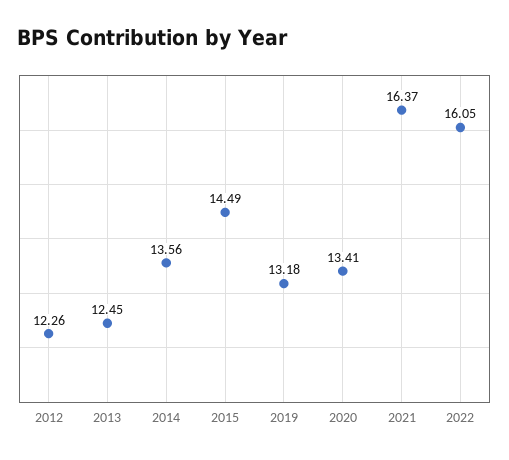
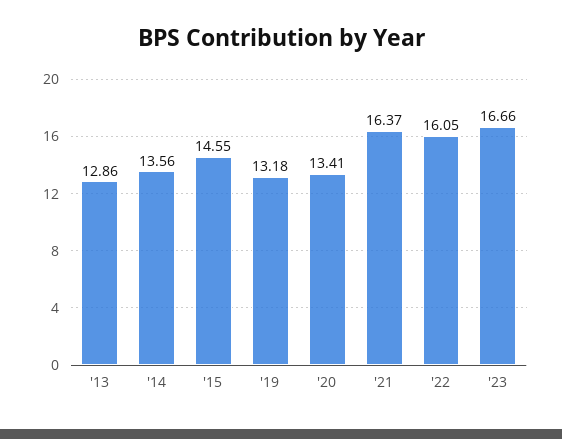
2012: 12.26 -> none
2013: 12.45 -> 12.86
2015: 14.49 -> 14.55
'23: none -> 16.66

